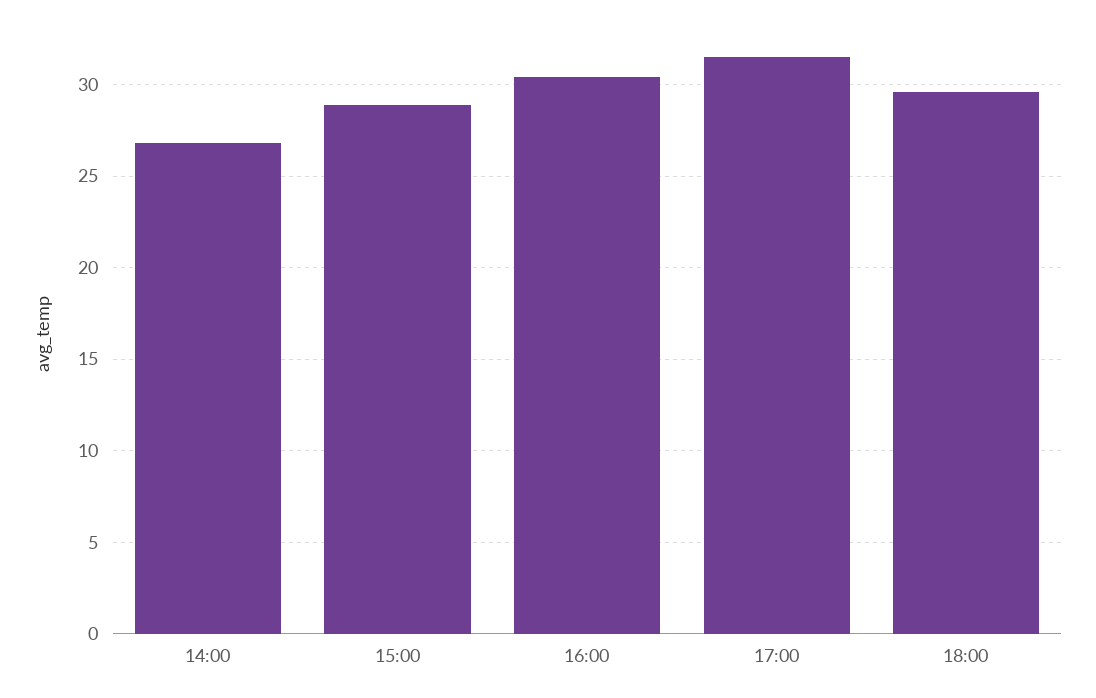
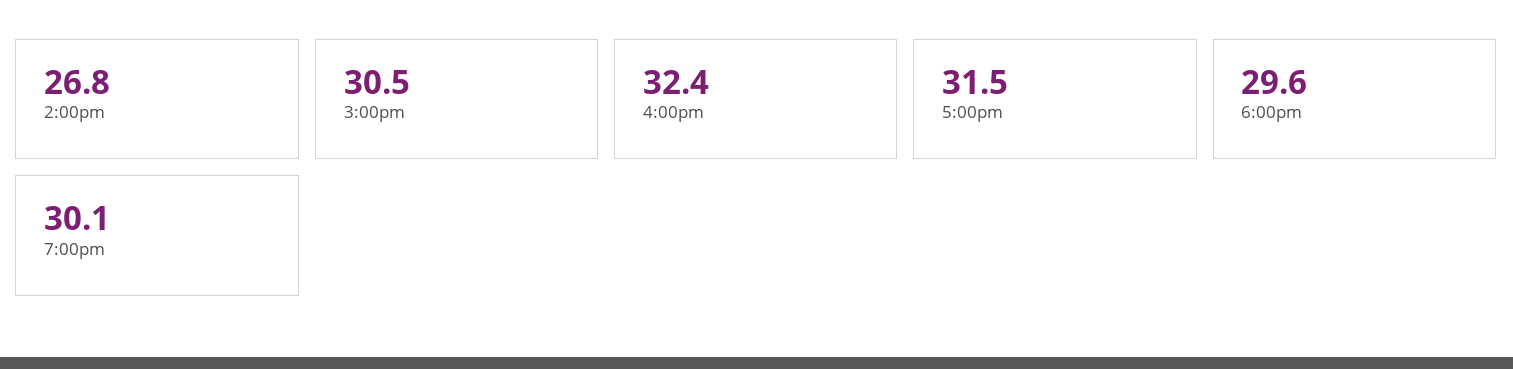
15:00: 29 -> 30.5
16:00: 30.5 -> 32.4
7:00pm: none -> 30.1

